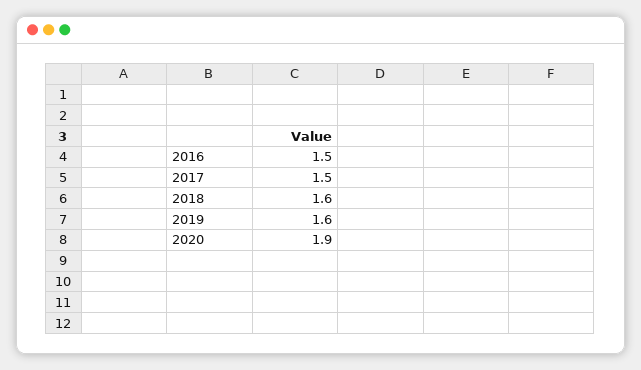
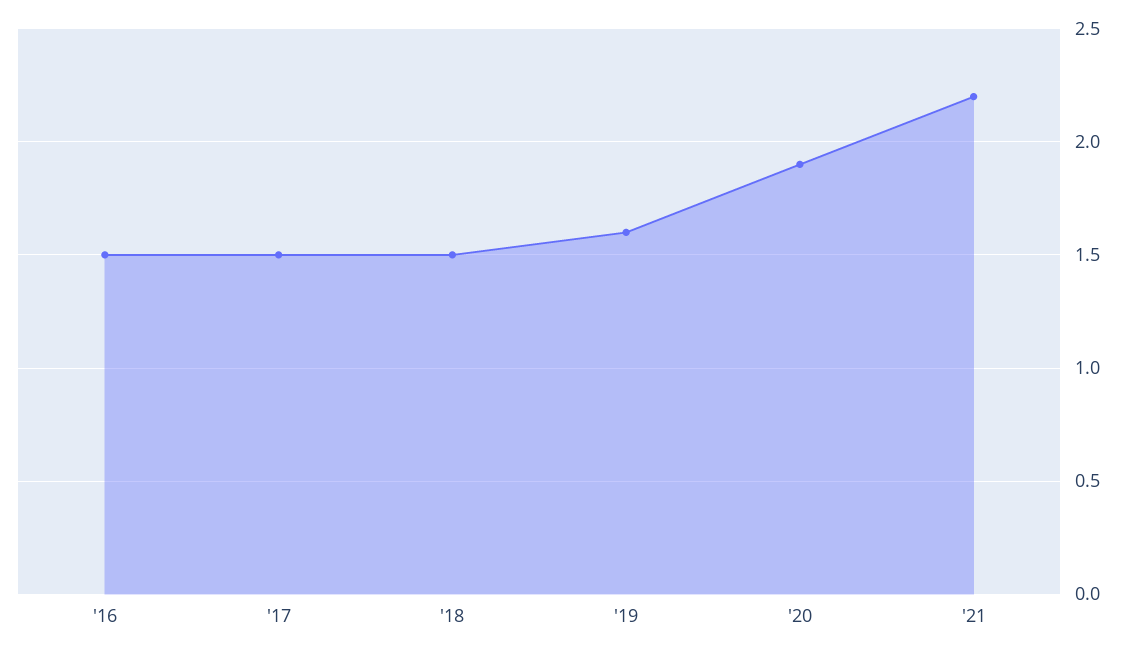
2018: 1.6 -> 1.5
'21: none -> 2.2

